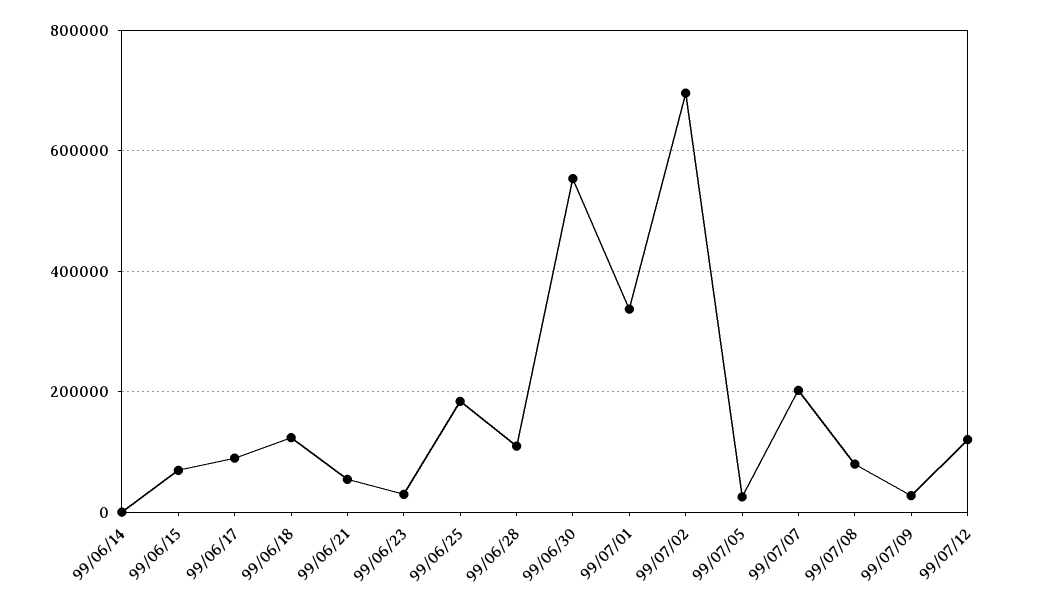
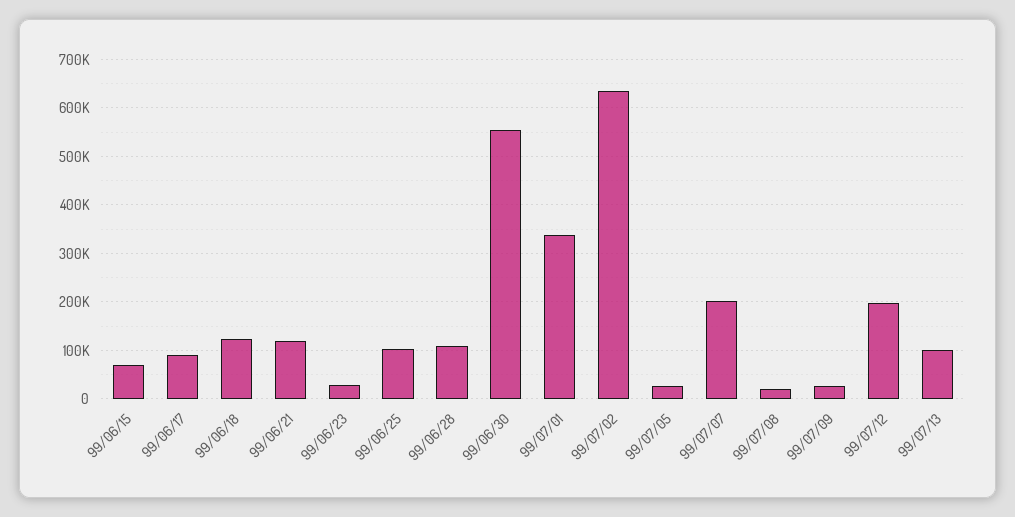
99/06/14: 0 -> none
99/06/21: 60000 -> 120000
99/06/25: 180000 -> 100000
99/07/02: 700000 -> 640000
99/07/08: 80000 -> 20000
99/07/12: 120000 -> 200000
99/07/13: none -> 100000

